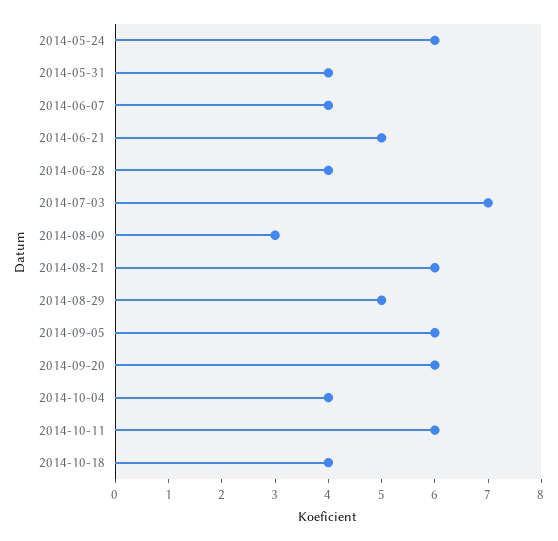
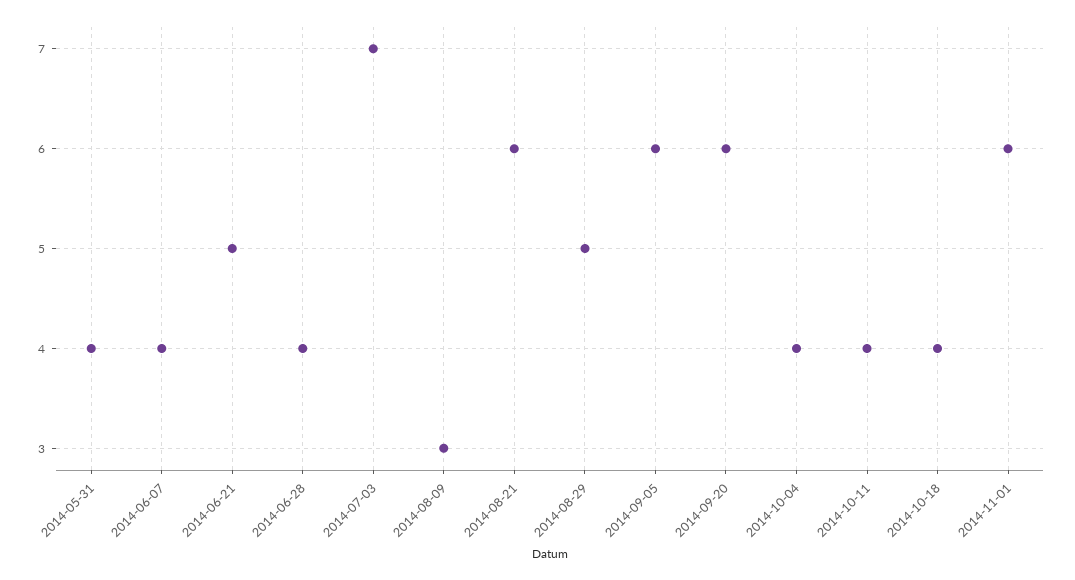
2014-05-24: 6 -> none
2014-10-11: 6 -> 4
2014-11-01: none -> 6

